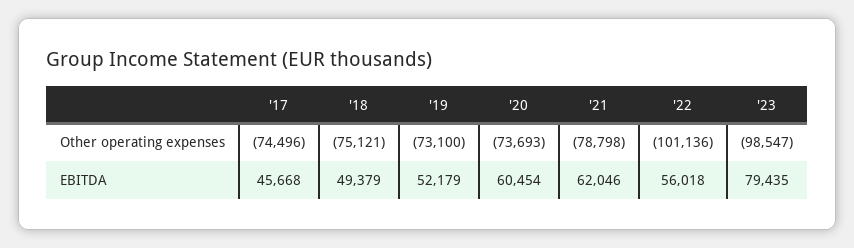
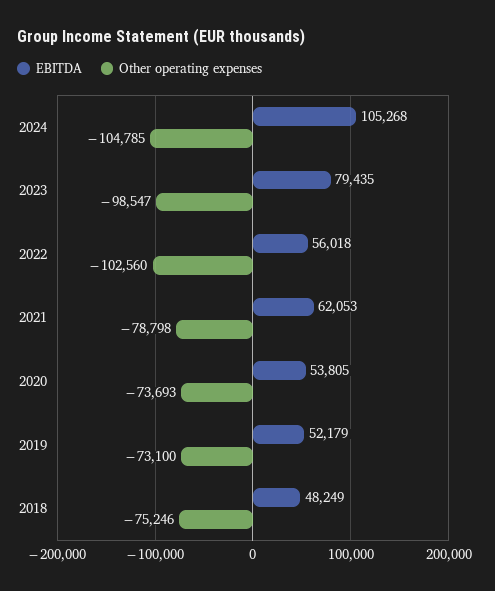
Other operating expenses, '17: -74496 -> none
Other operating expenses, '18: -75121 -> -75246
Other operating expenses, '22: -101136 -> -102560
EBITDA, '17: 45668 -> none
EBITDA, '18: 49379 -> 48249
EBITDA, '20: 60454 -> 53805
EBITDA, '21: 62046 -> 62053
EBITDA, 2024: none -> 105268
Other operating expenses, 2024: none -> -104785

